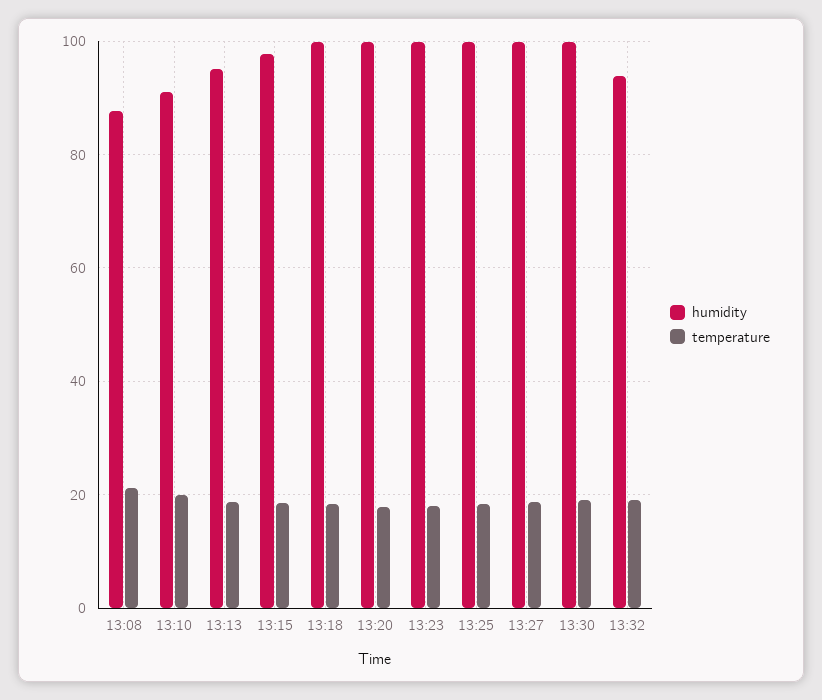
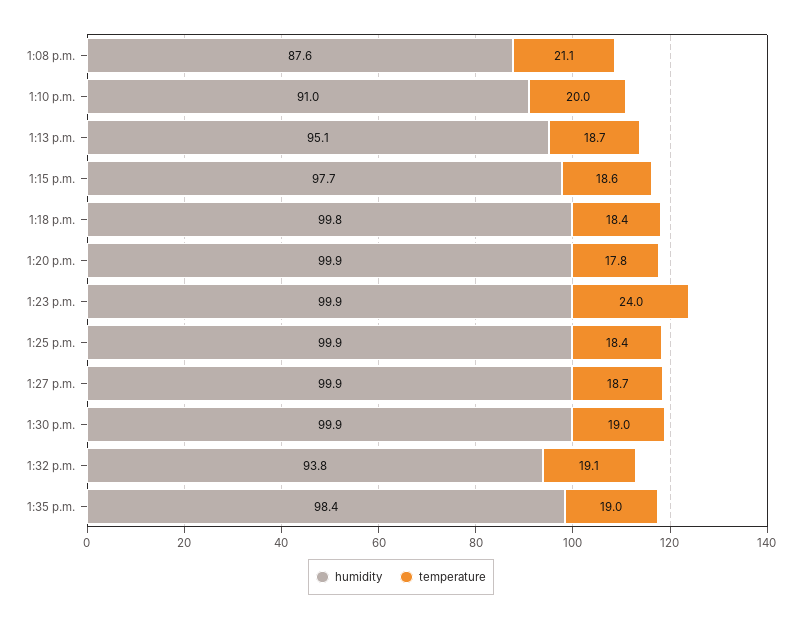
temperature, 13:23: 18 -> 24
humidity, 1:35 p.m.: none -> 98.4
temperature, 1:35 p.m.: none -> 19

